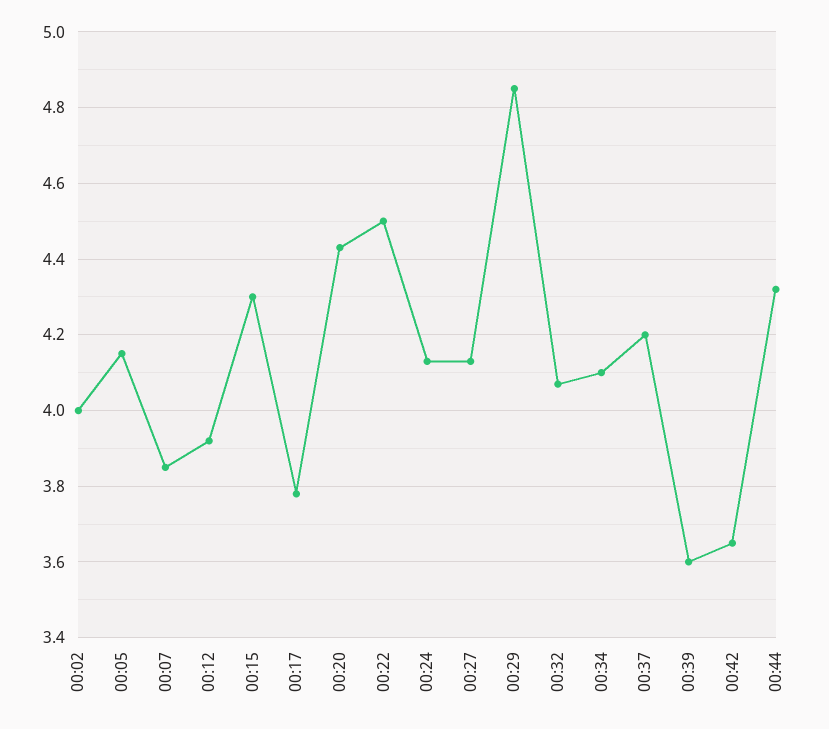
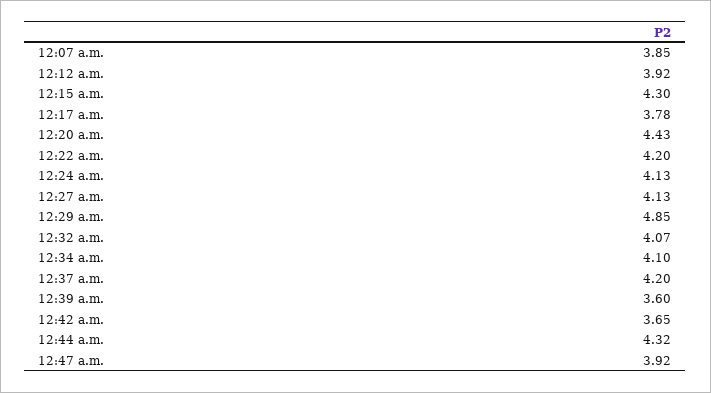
00:02: 4 -> none
00:05: 4.15 -> none
00:22: 4.5 -> 4.2
12:47 a.m.: none -> 3.92

